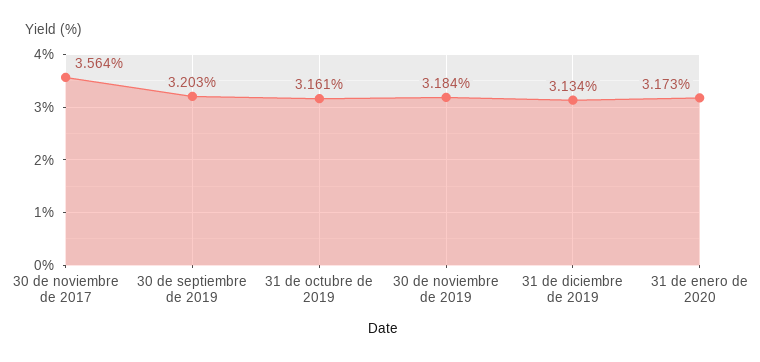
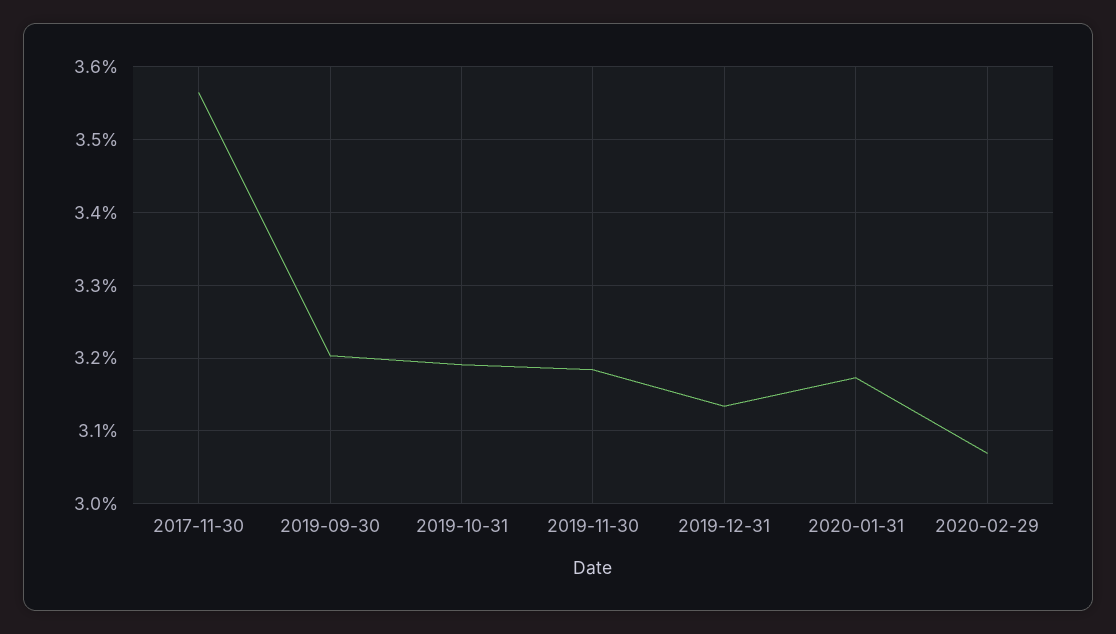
31 de octubre de 2019: 3.161 -> 3.19
2020-02-29: none -> 3.07

